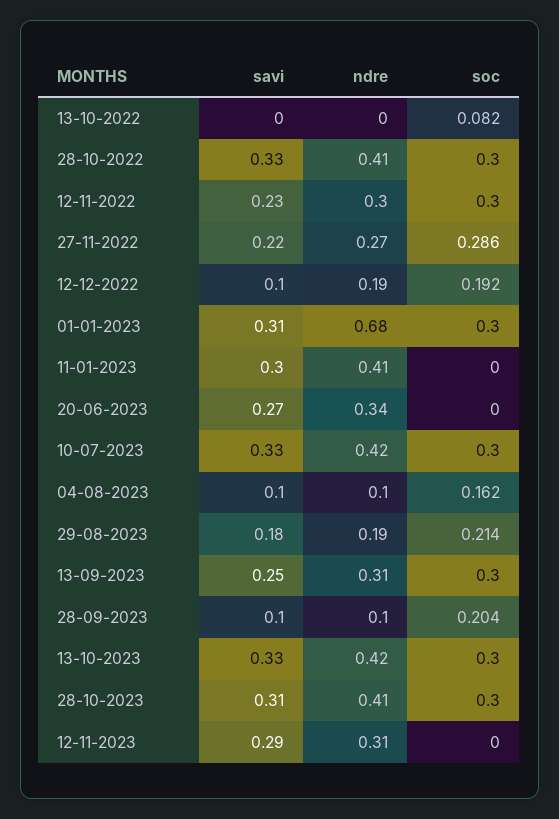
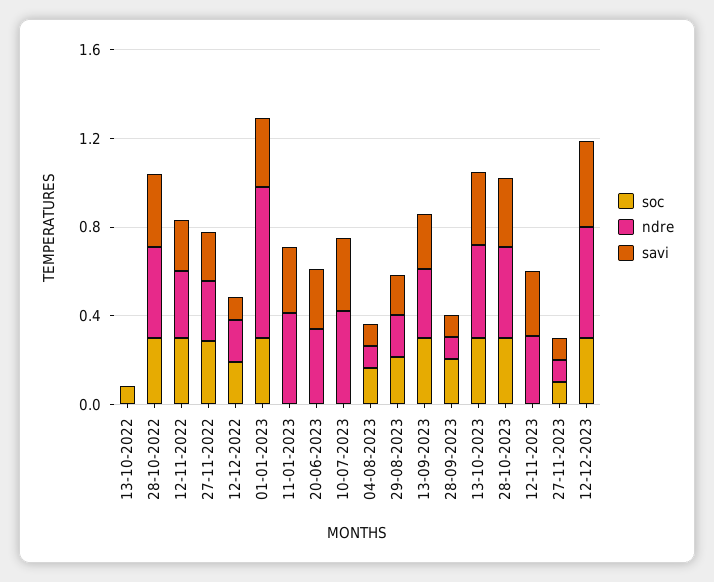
soc, 10-07-2023: 0.3 -> 0
soc, 27-11-2023: none -> 0.1
ndre, 27-11-2023: none -> 0.1
savi, 27-11-2023: none -> 0.1
soc, 12-12-2023: none -> 0.3
ndre, 12-12-2023: none -> 0.5
savi, 12-12-2023: none -> 0.4

